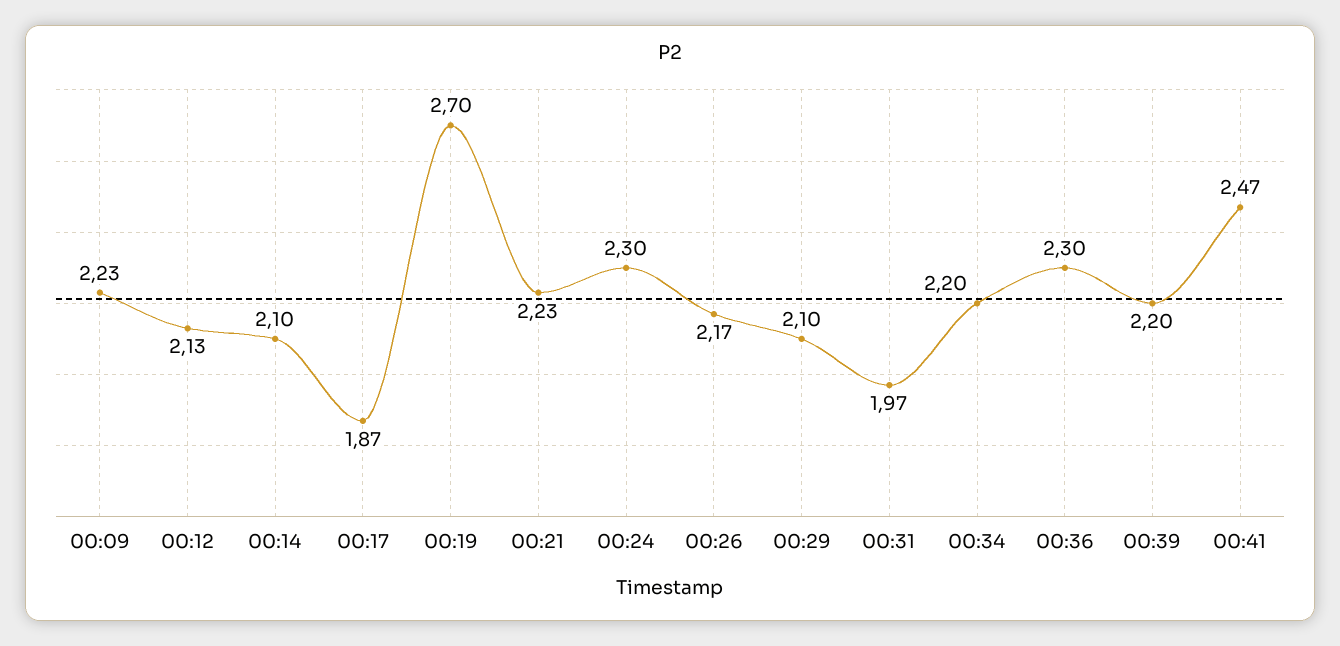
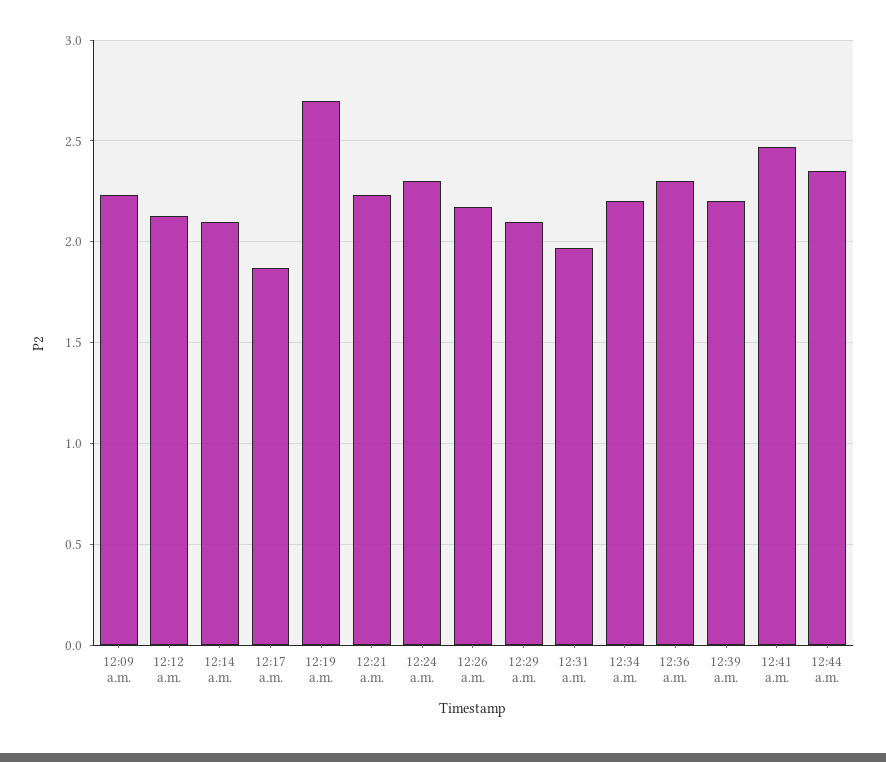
12:44 a.m.: none -> 2.35

